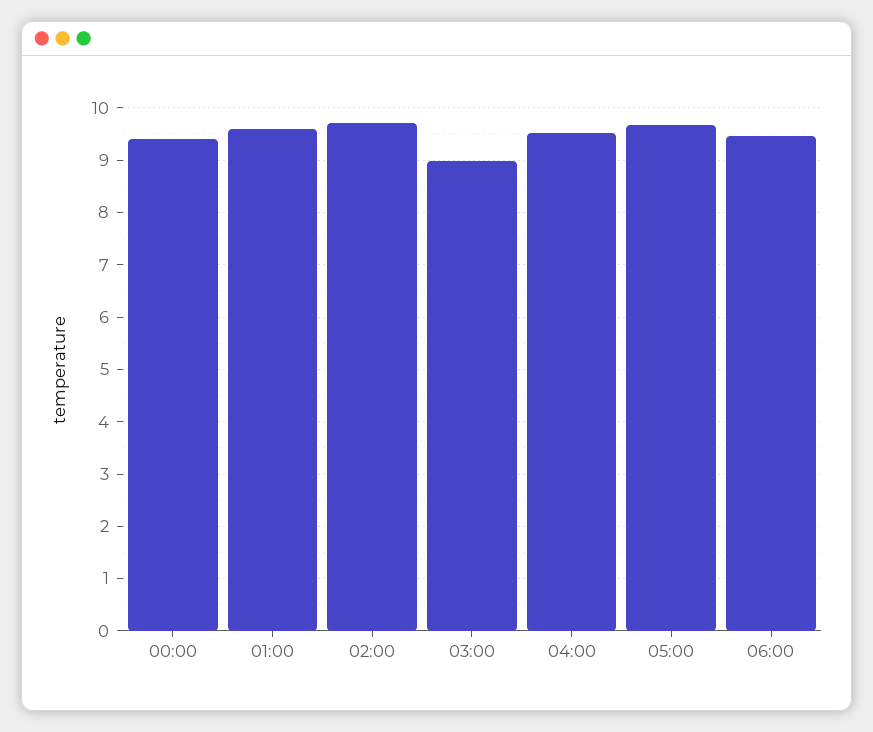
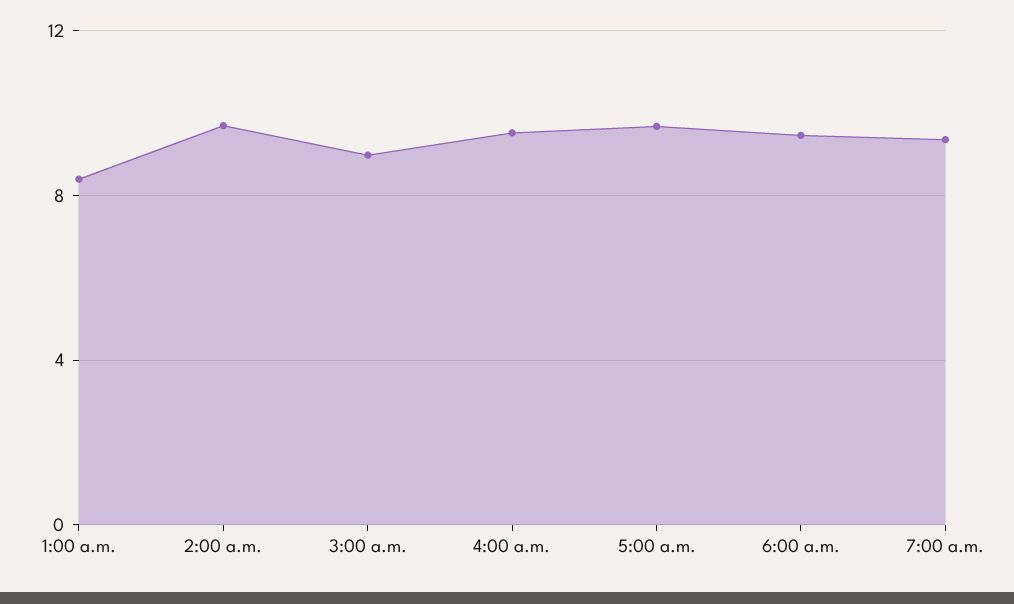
00:00: 9.4 -> none
01:00: 9.6 -> 8.5
7:00 a.m.: none -> 9.5

